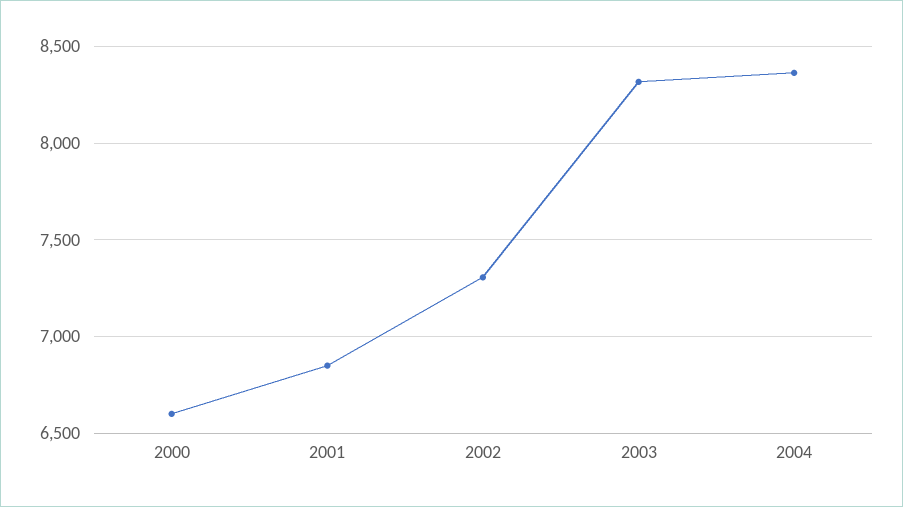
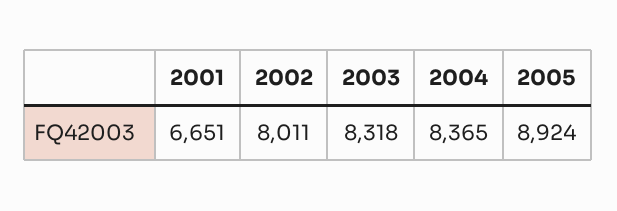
2000: 6600 -> none
2001: 6850 -> 6651
2002: 7300 -> 8011
2005: none -> 8924

